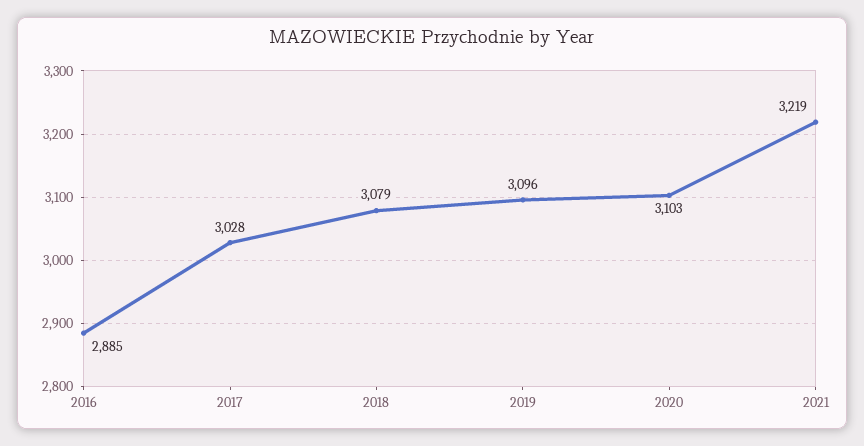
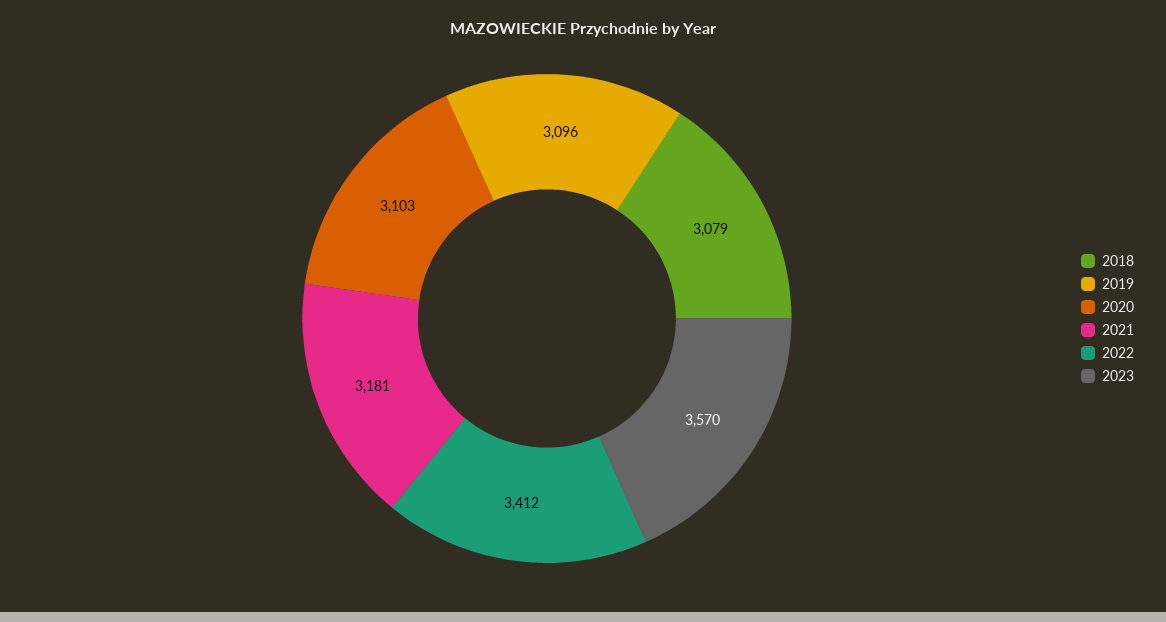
2016: 2885 -> none
2017: 3028 -> none
2021: 3219 -> 3181
2022: none -> 3412
2023: none -> 3570

